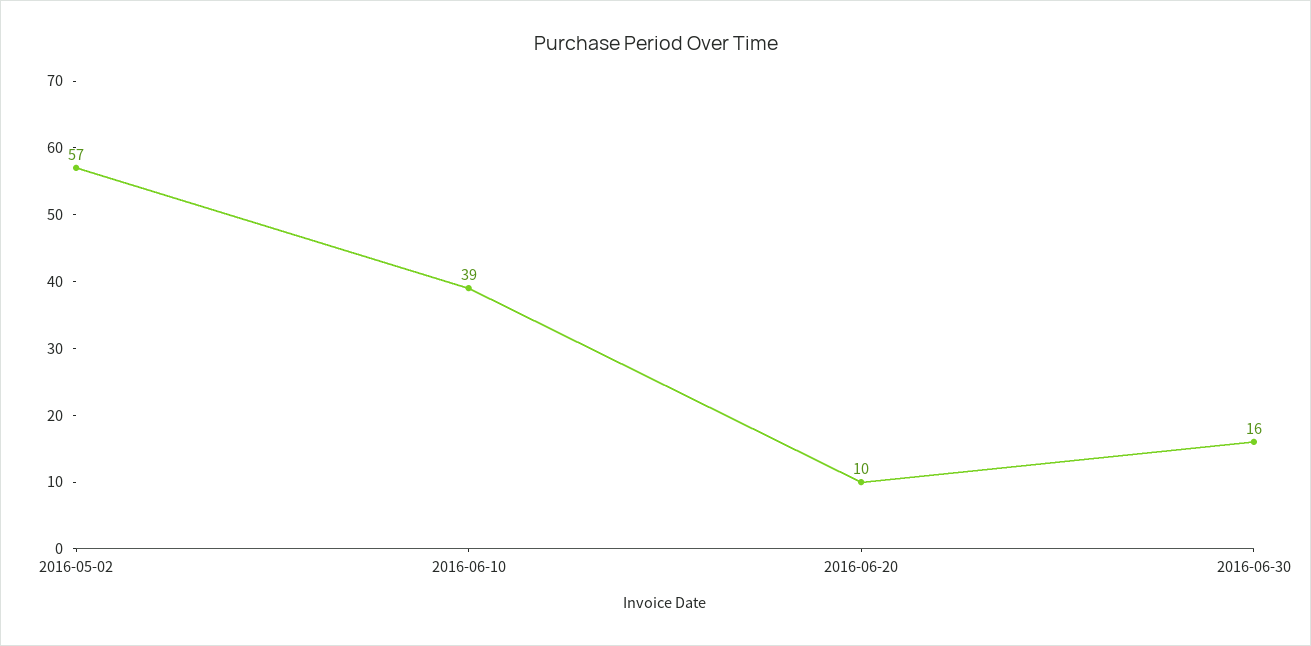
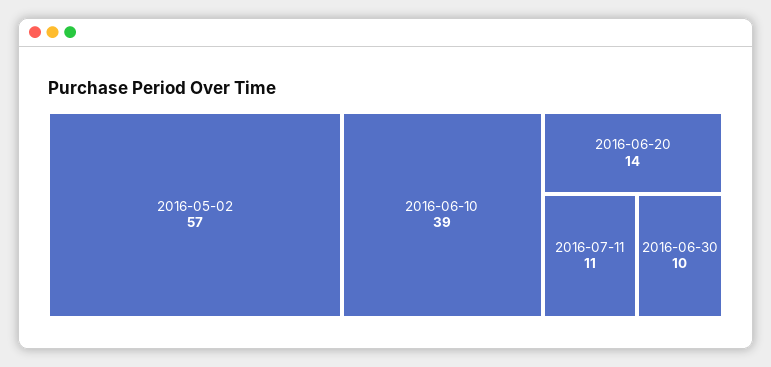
2016-06-20: 10 -> 14
2016-06-30: 16 -> 10
2016-07-11: none -> 11

